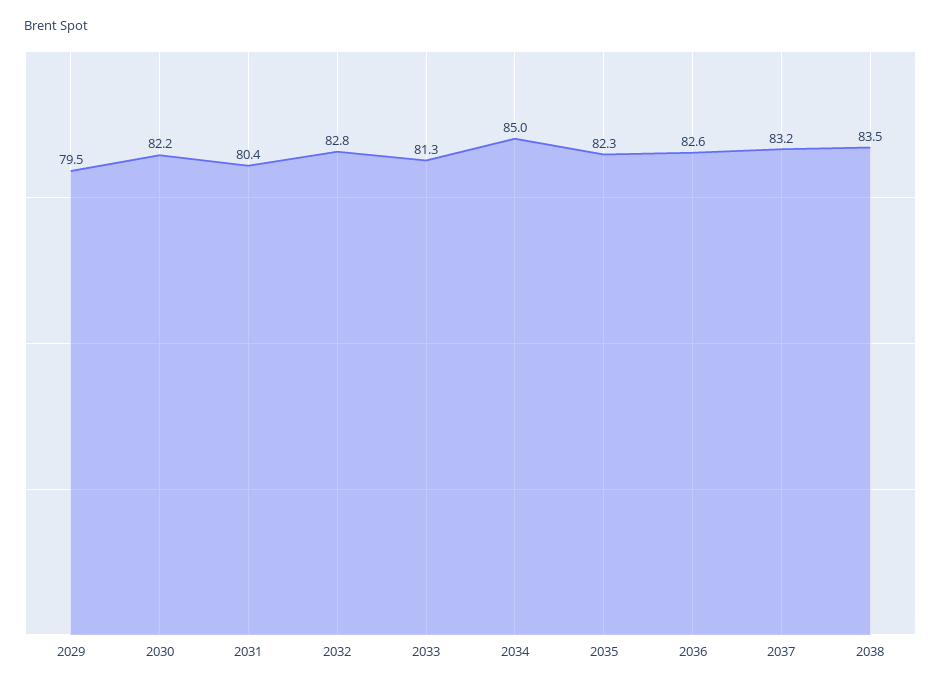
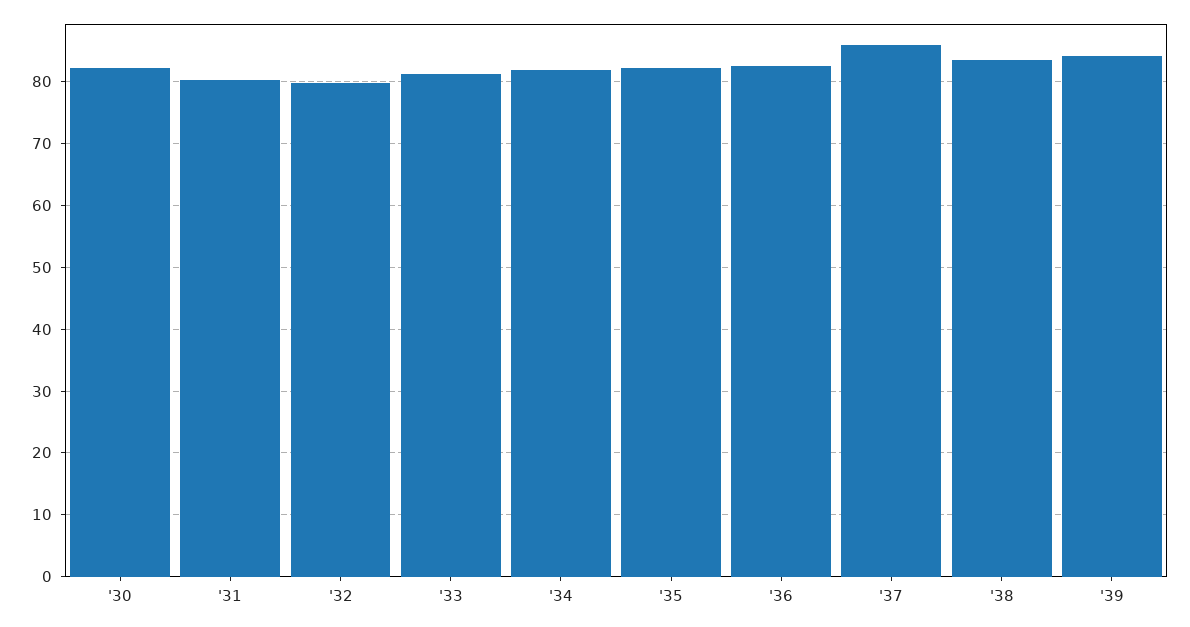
2029: 79.5 -> none
2032: 82.8 -> 80
2034: 85 -> 82
2037: 83.2 -> 86
'39: none -> 84

